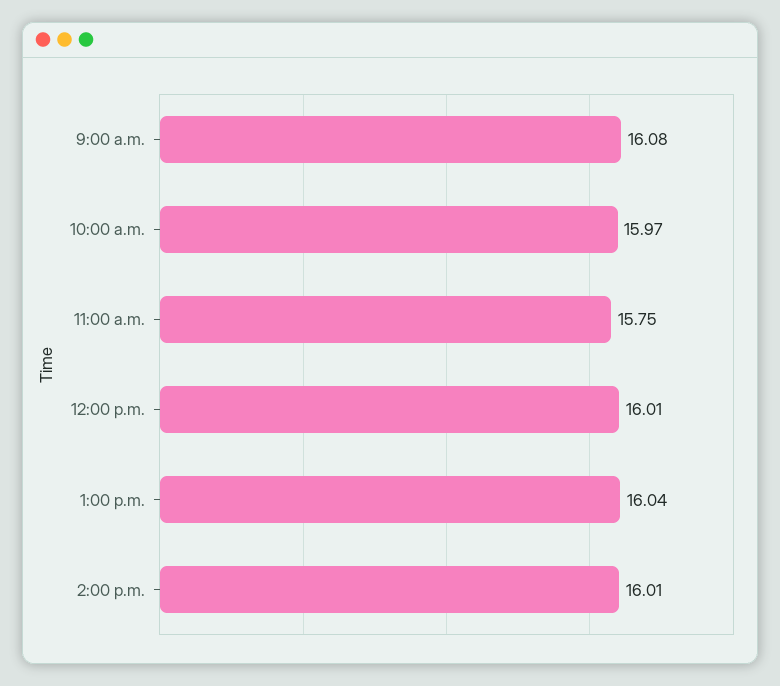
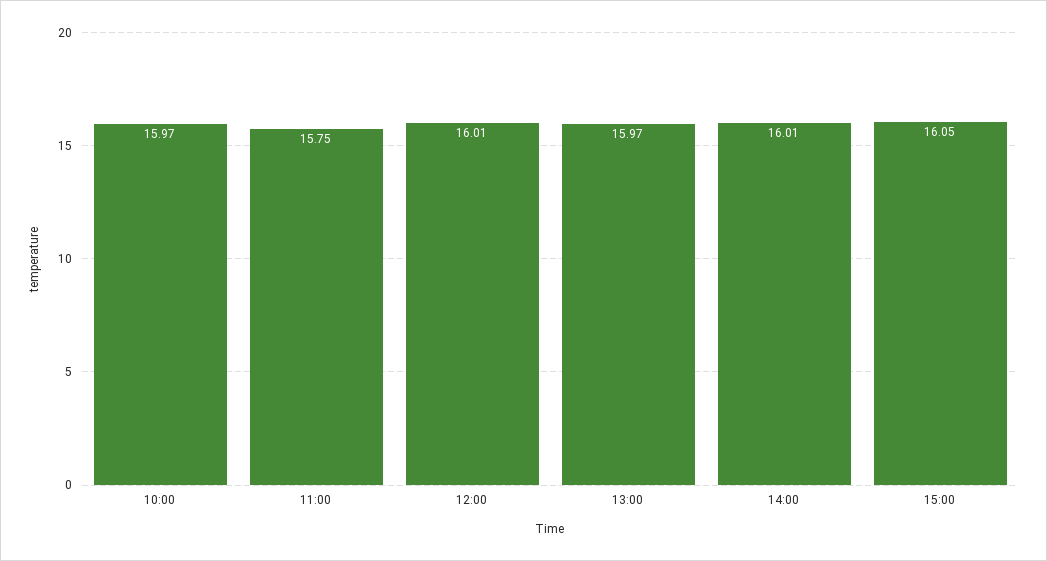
9:00 a.m.: 16.08 -> none
1:00 p.m.: 16.04 -> 15.97
15:00: none -> 16.05

